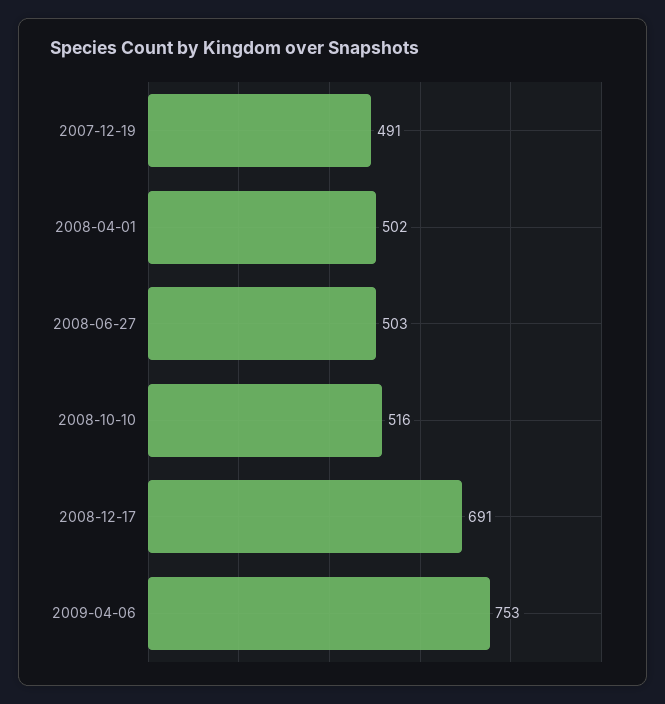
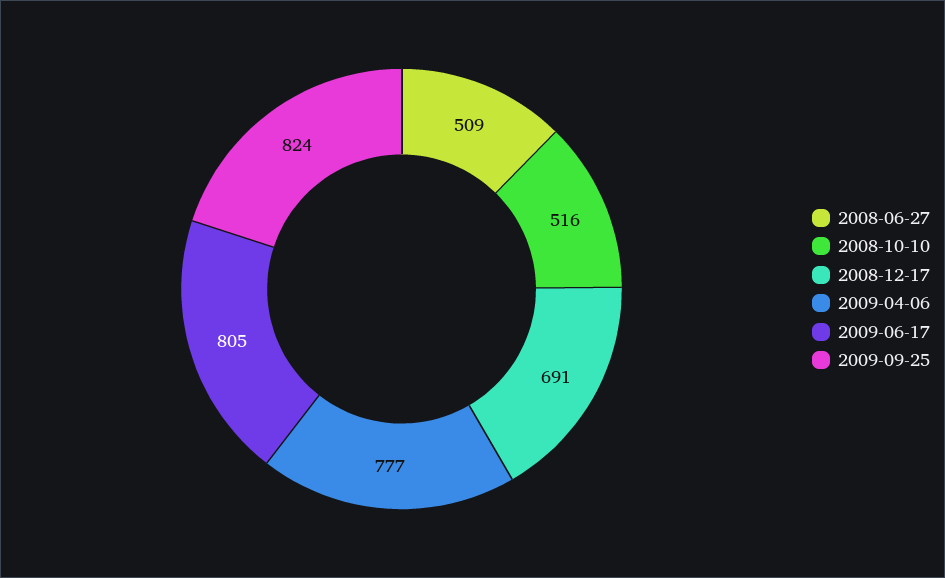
2007-12-19: 491 -> none
2008-04-01: 502 -> none
2008-06-27: 503 -> 509
2009-04-06: 753 -> 777
2009-06-17: none -> 805
2009-09-25: none -> 824

